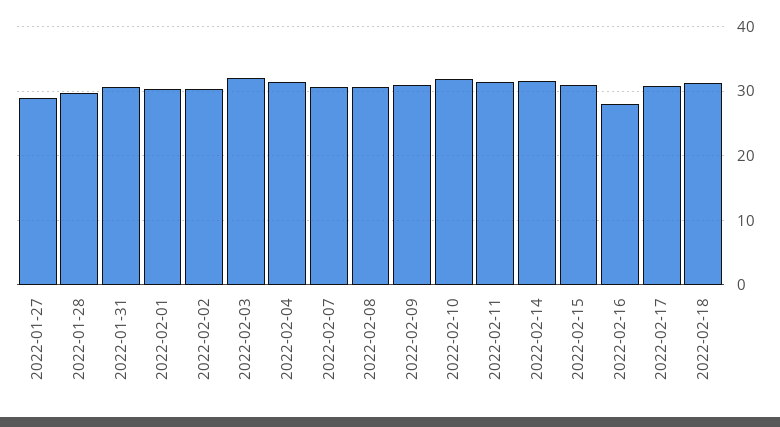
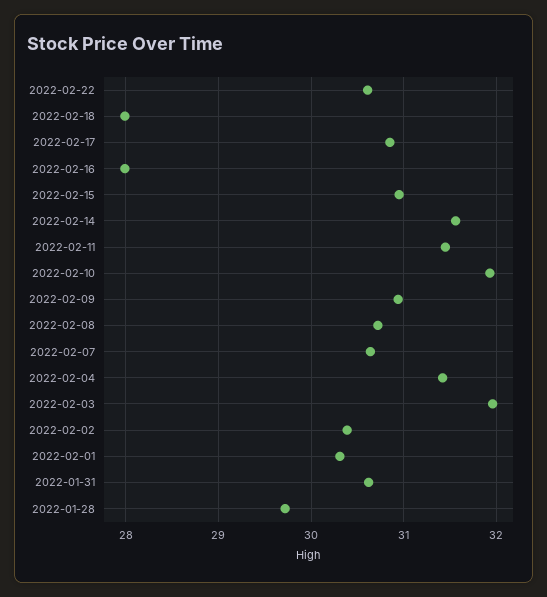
2022-01-27: 29 -> none
2022-02-18: 31 -> 28
2022-02-22: none -> 30.6

